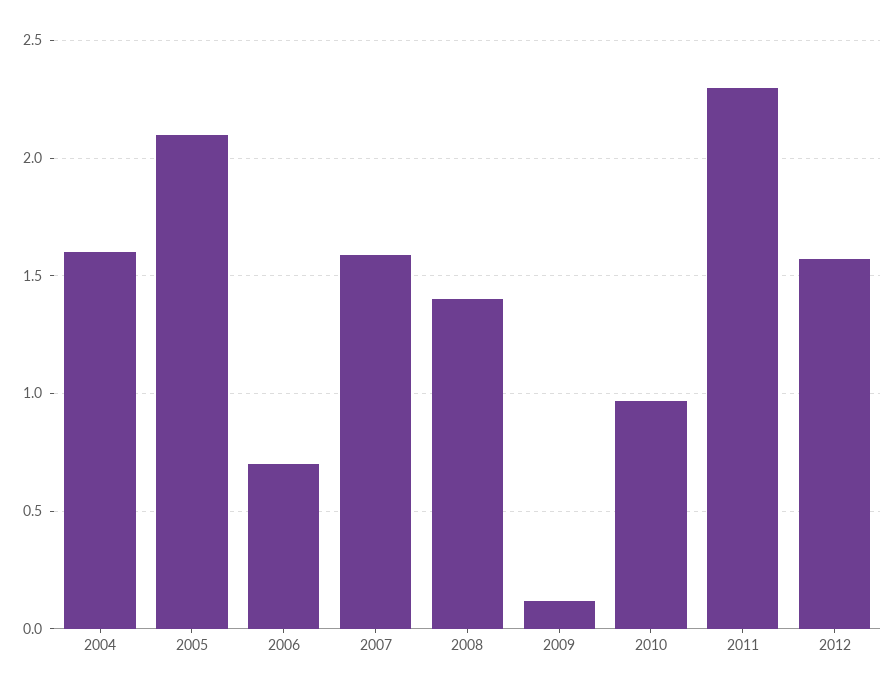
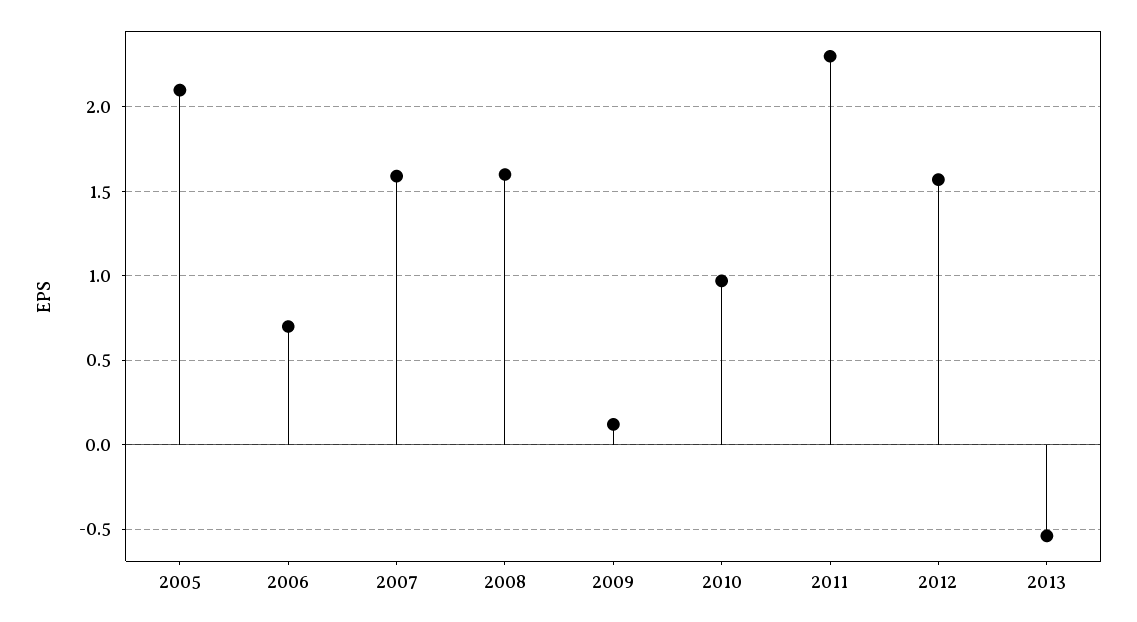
2004: 1.6 -> none
2008: 1.4 -> 1.6
2013: none -> -0.55

